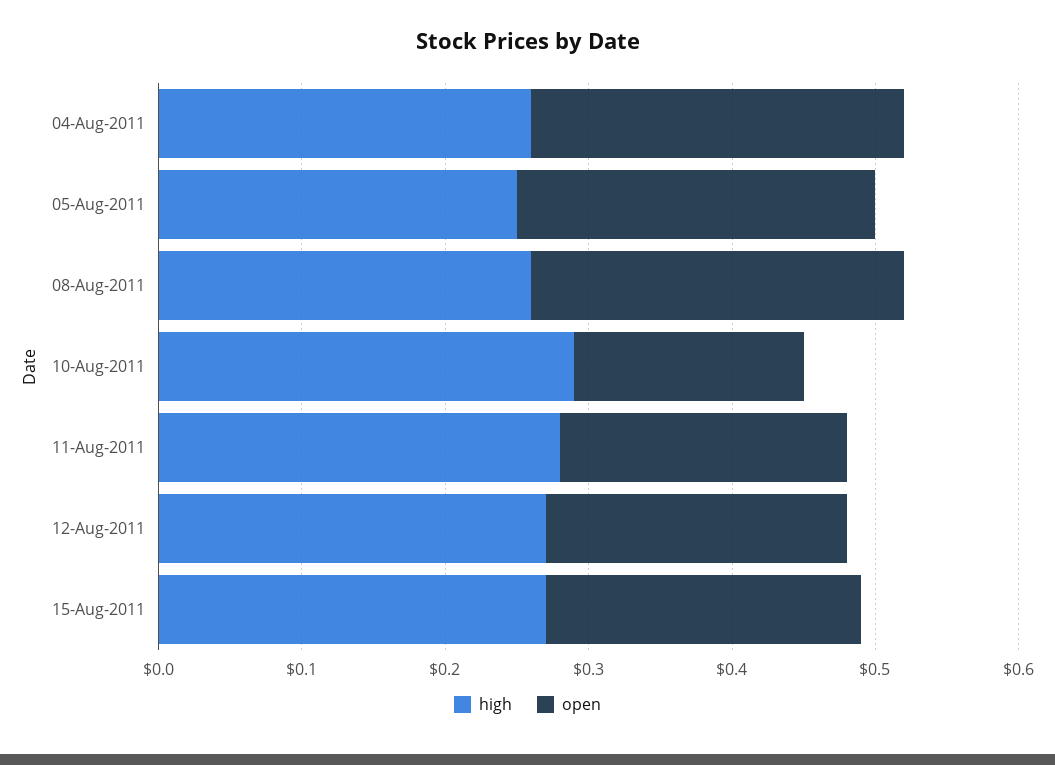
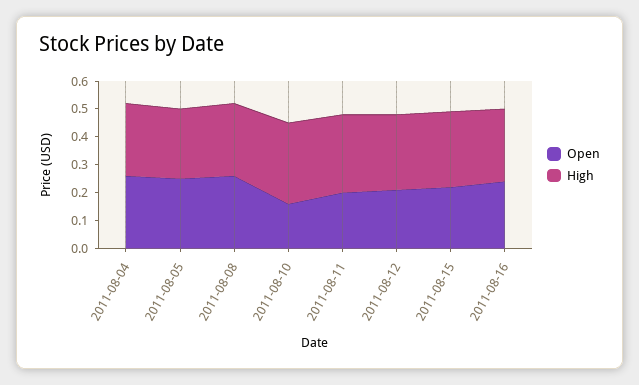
open, 2011-08-16: none -> 0.25
high, 2011-08-16: none -> 0.25

